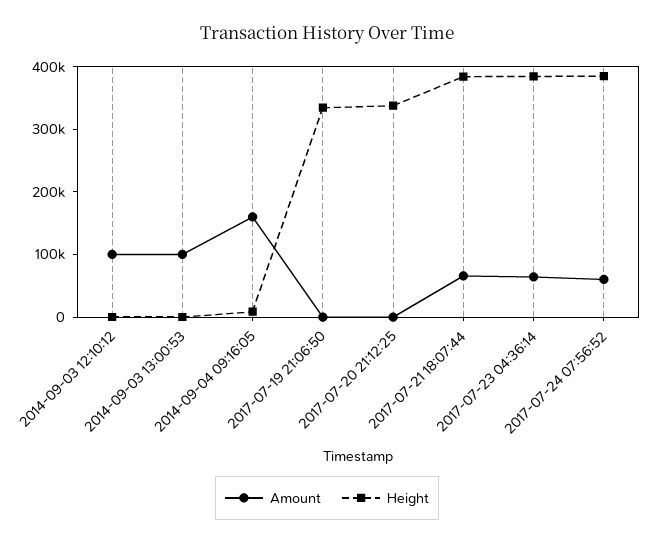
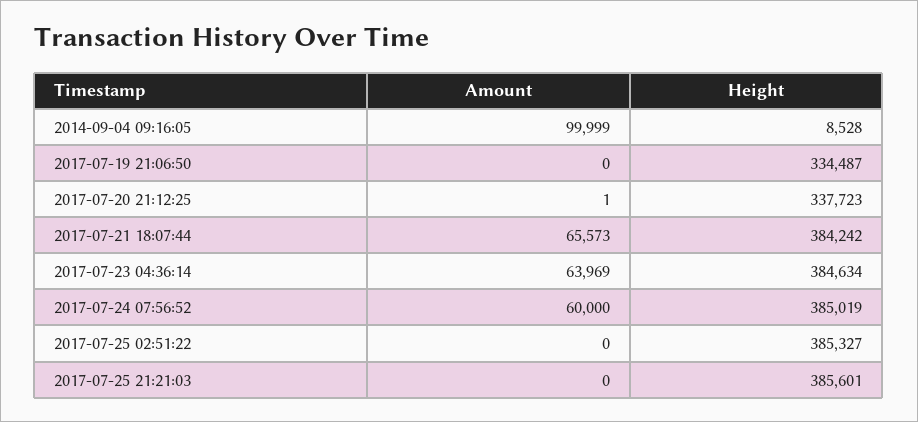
Amount, 2014-09-03 12:10:12: 100000 -> none
Height, 2014-09-03 12:10:12: 0 -> none
Amount, 2014-09-03 13:00:53: 100000 -> none
Height, 2014-09-03 13:00:53: 0 -> none
Amount, 2014-09-04 09:16:05: 160000 -> 99999
Amount, 2017-07-25 02:51:22: none -> 0
Height, 2017-07-25 02:51:22: none -> 385327
Amount, 2017-07-25 21:21:03: none -> 0
Height, 2017-07-25 21:21:03: none -> 385601

